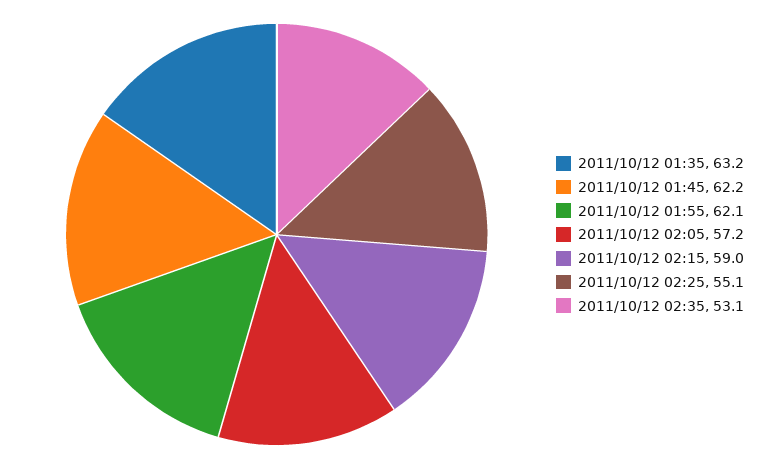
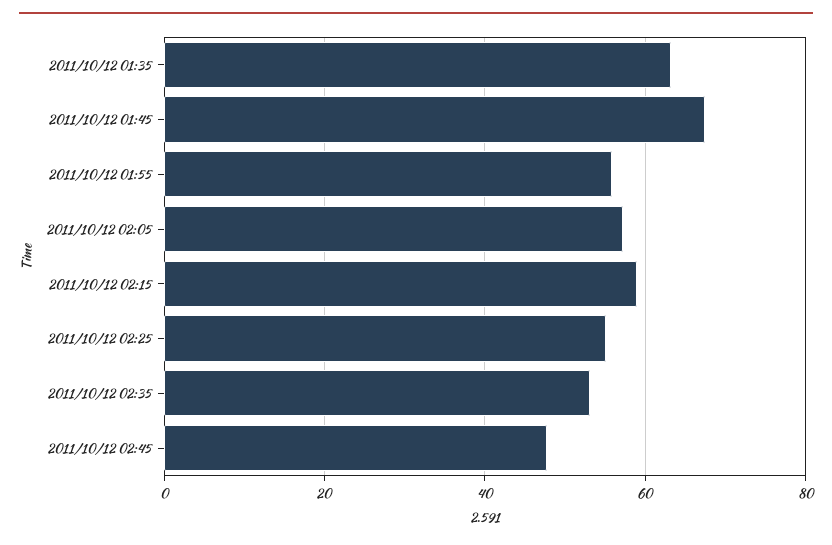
2011/10/12 01:45: 62.2 -> 68
2011/10/12 01:55: 62.1 -> 56
2011/10/12 02:45: none -> 48

